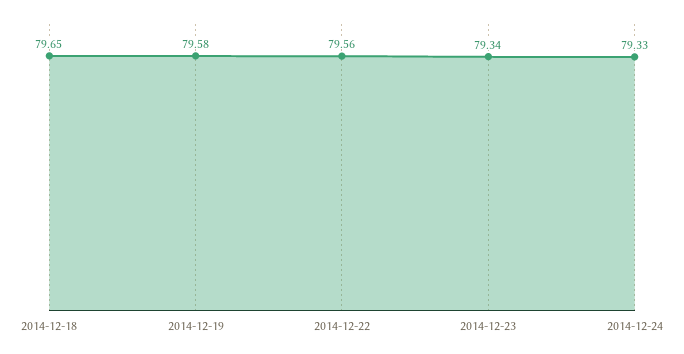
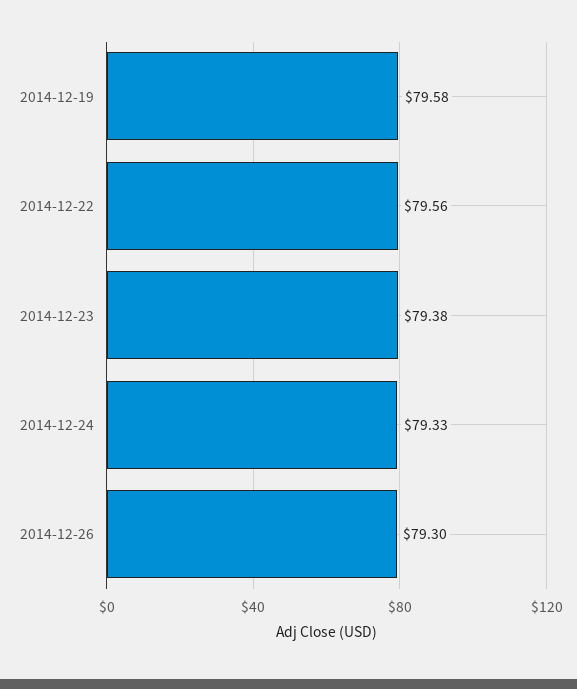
2014-12-18: 79.65 -> none
2014-12-23: 79.34 -> 79.38
2014-12-26: none -> 79.3

